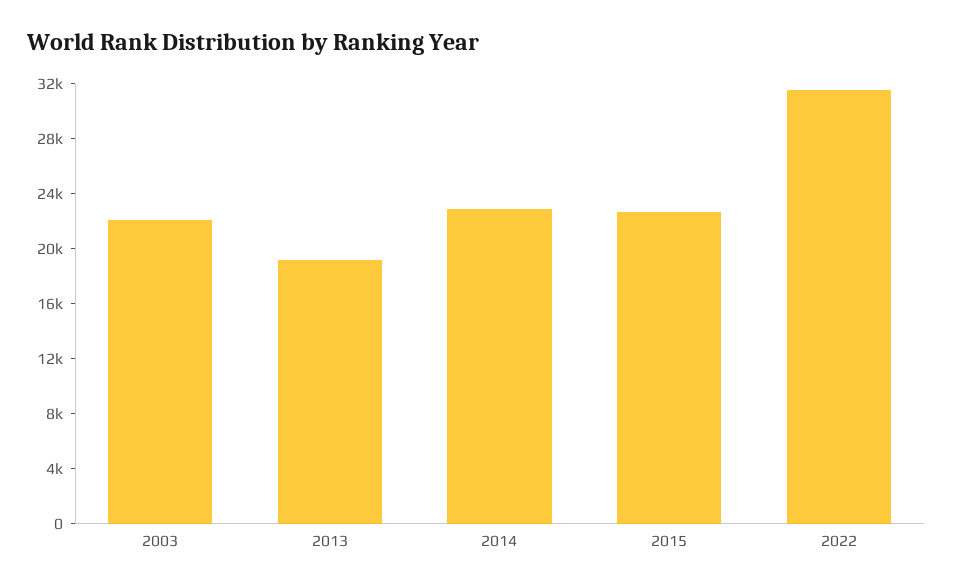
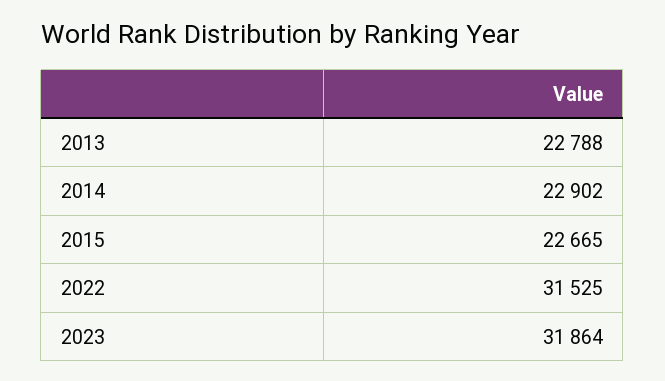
2003: 22000 -> none
2013: 19000 -> 22788
2023: none -> 31864

